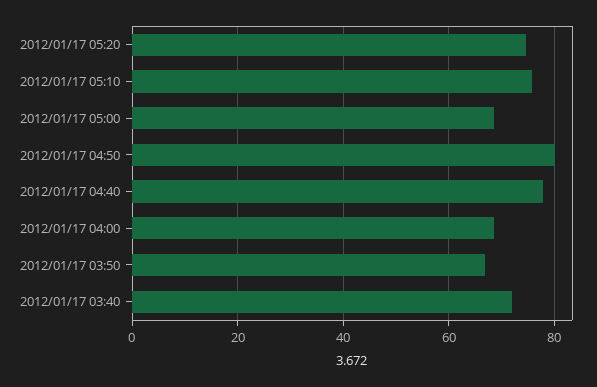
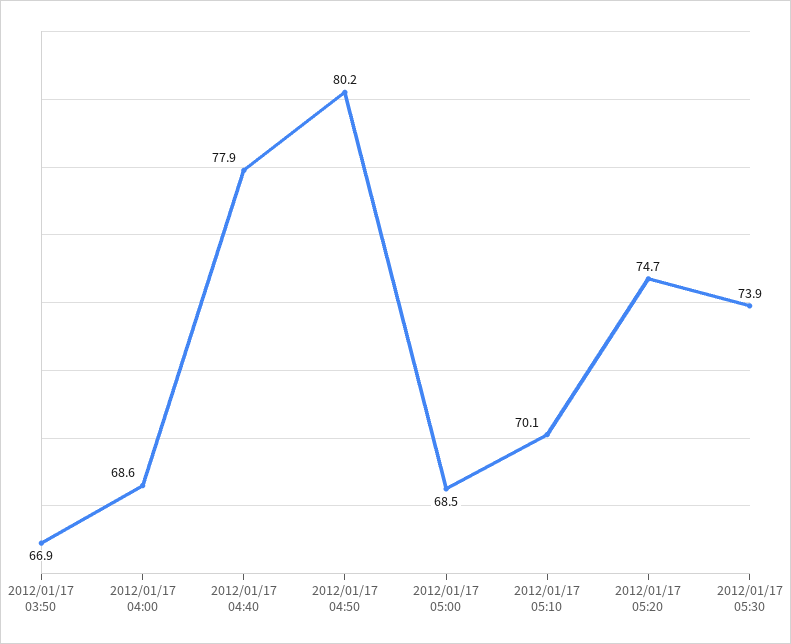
2012/01/17 05:10: 76 -> 70.1
2012/01/17 03:40: 72 -> none
2012/01/17 05:30: none -> 73.9

